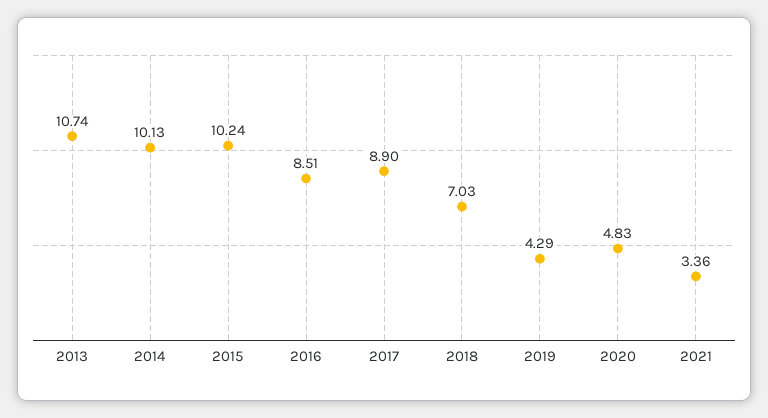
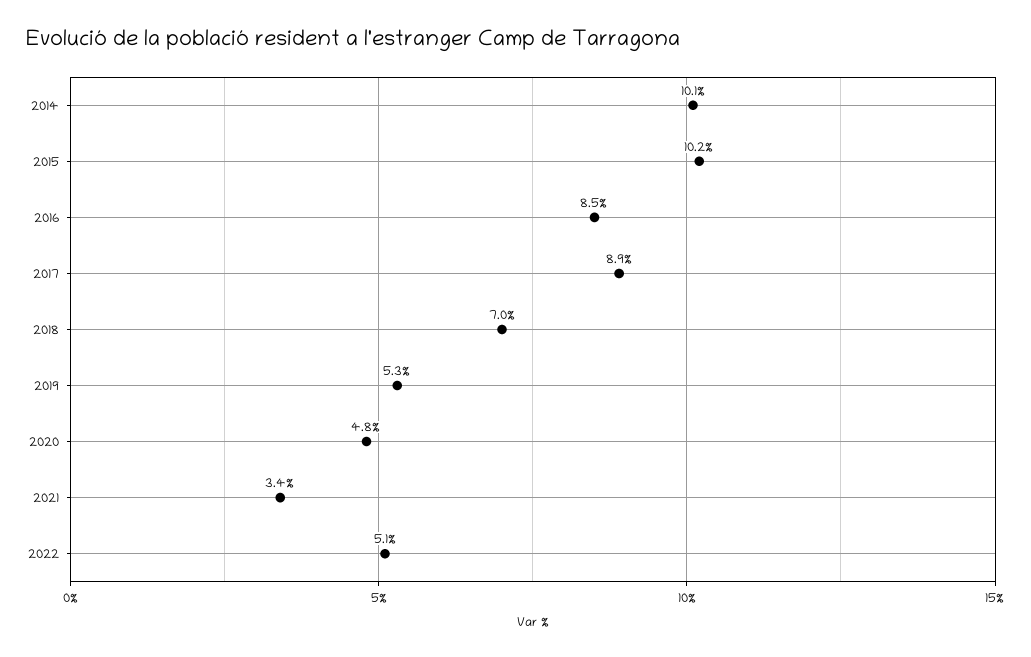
2013: 10.74 -> none
2019: 4.29 -> 5.3
2022: none -> 5.1

